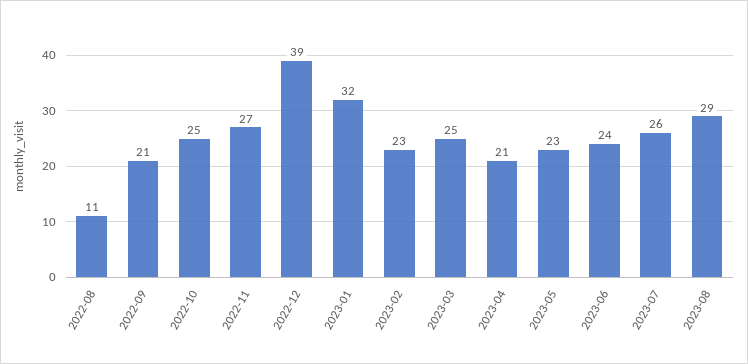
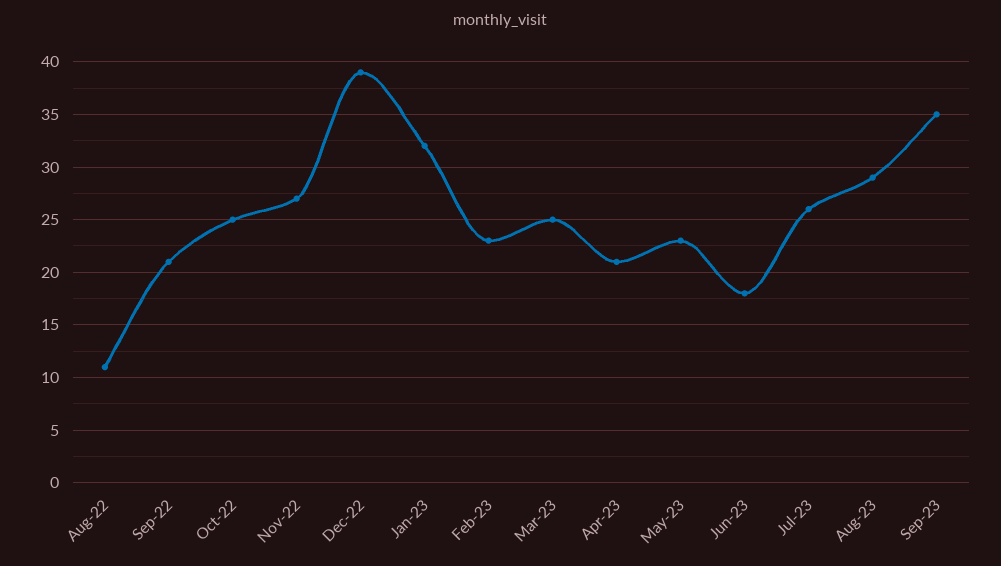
2023-06: 24 -> 18
Sep-23: none -> 35

